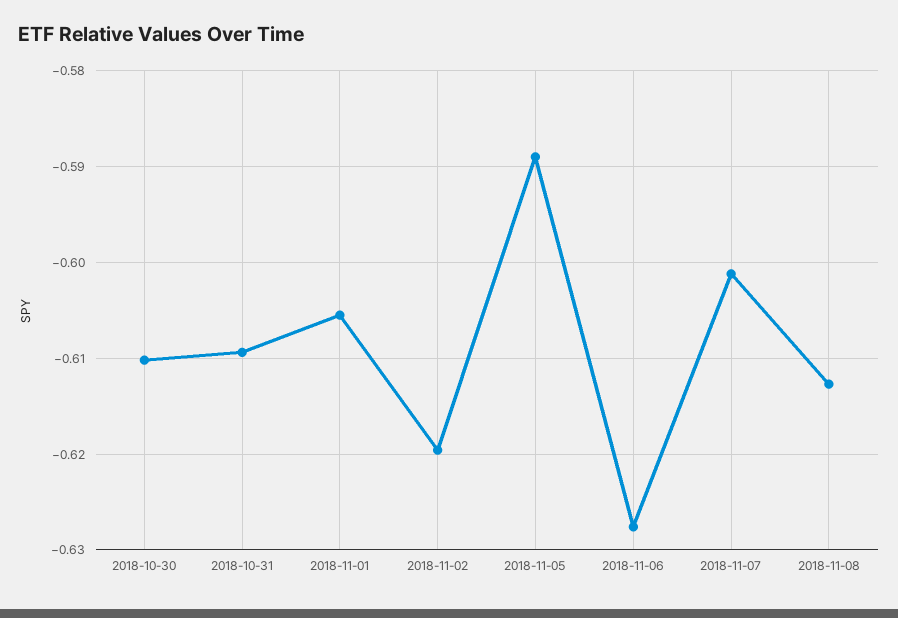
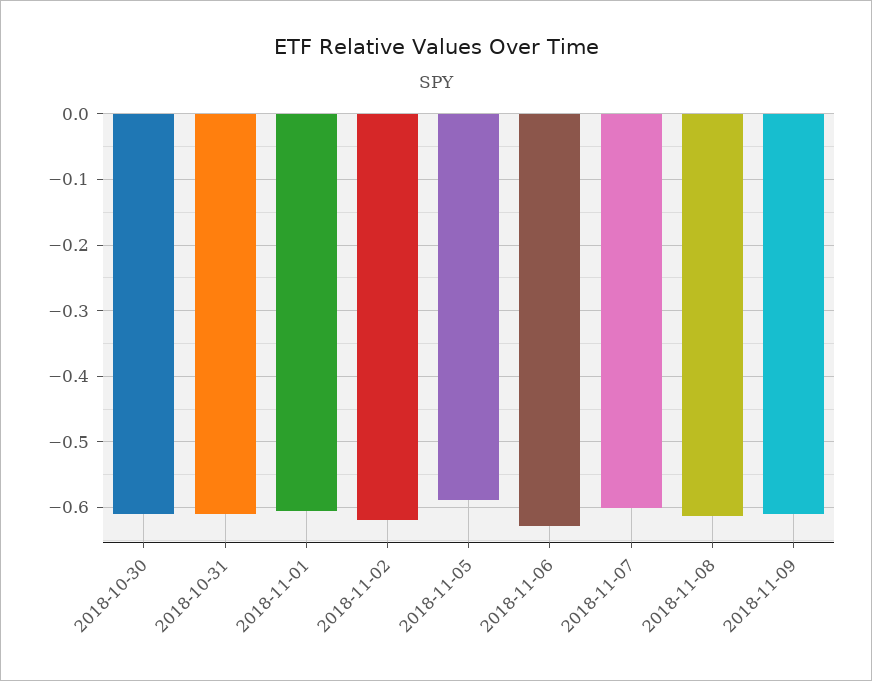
2018-11-09: none -> -0.61

